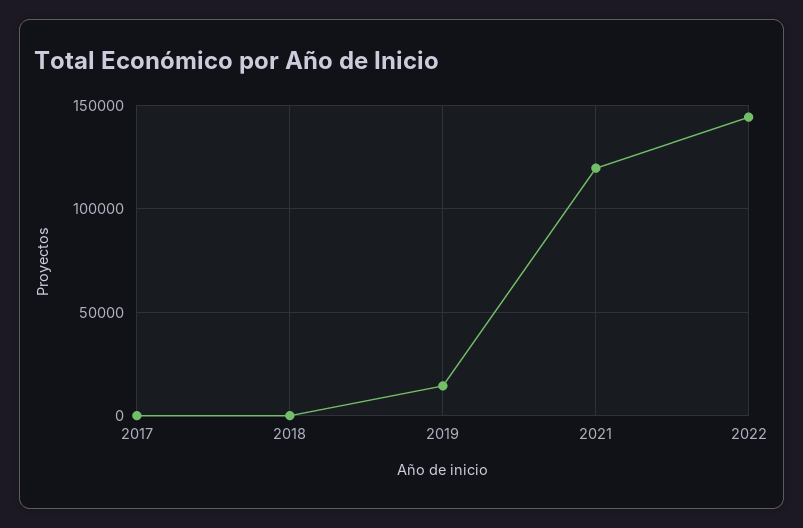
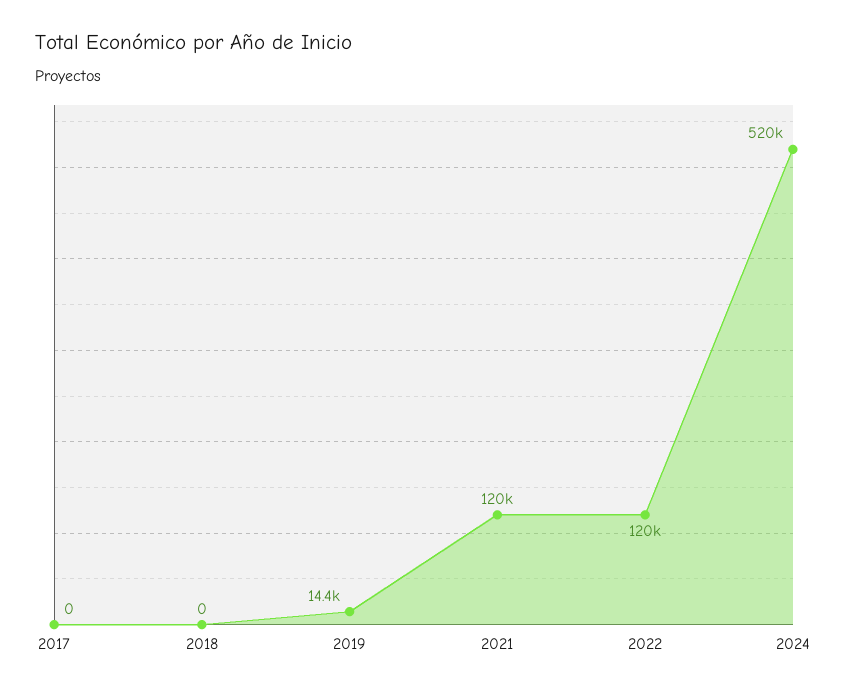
2022: 145000 -> 120000
2024: none -> 520000

